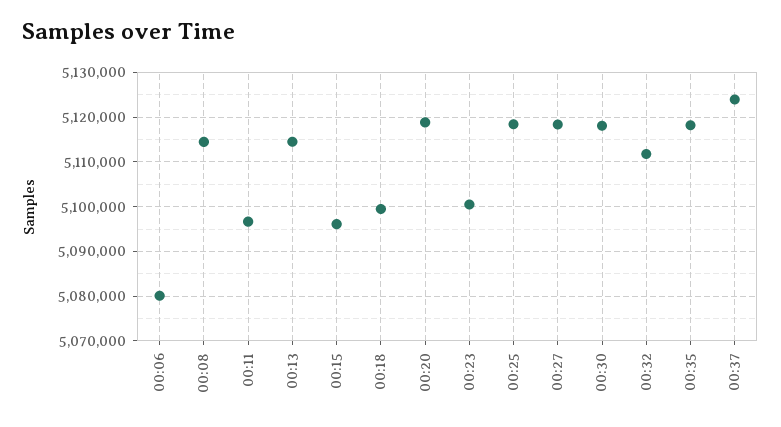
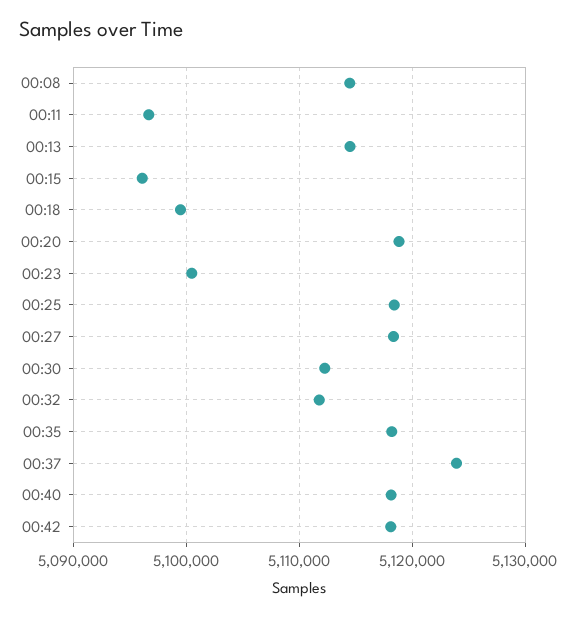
00:06: 5080000 -> none
00:30: 5118000 -> 5112000
00:40: none -> 5118000
00:42: none -> 5118000

